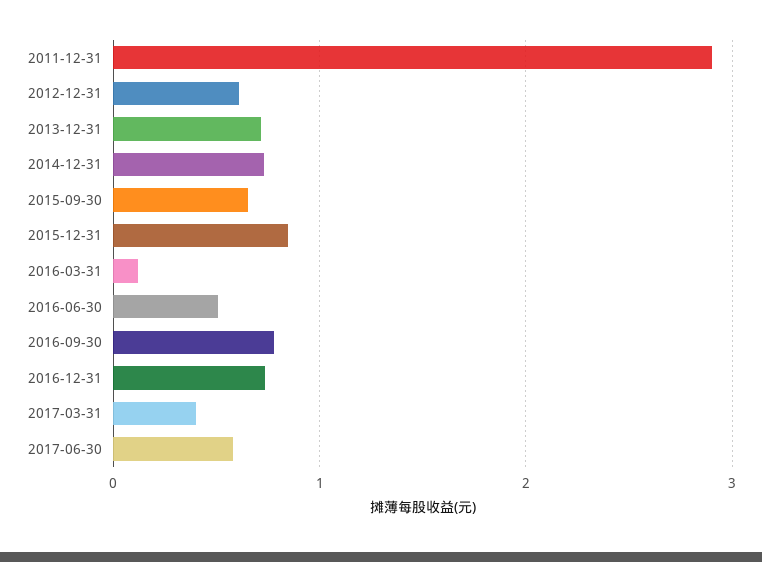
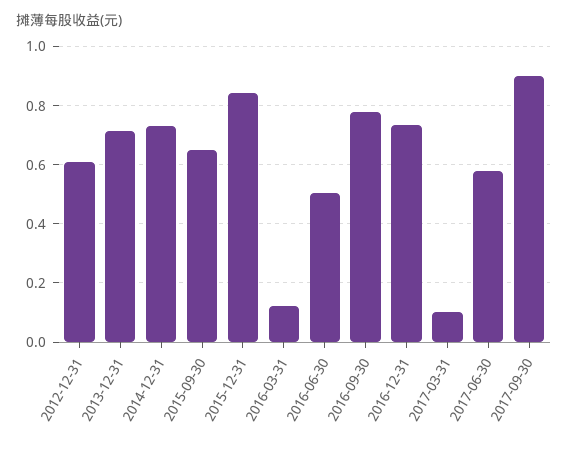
2011-12-31: 2.9 -> none
2017-03-31: 0.4 -> 0.1
2017-09-30: none -> 0.9

